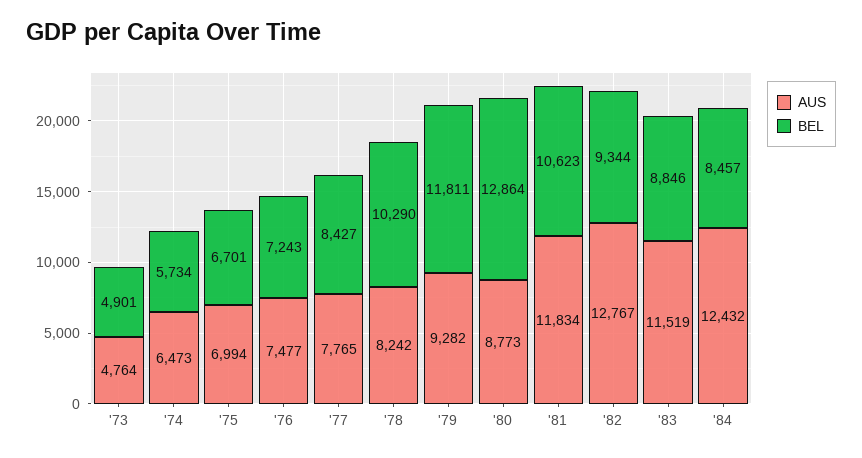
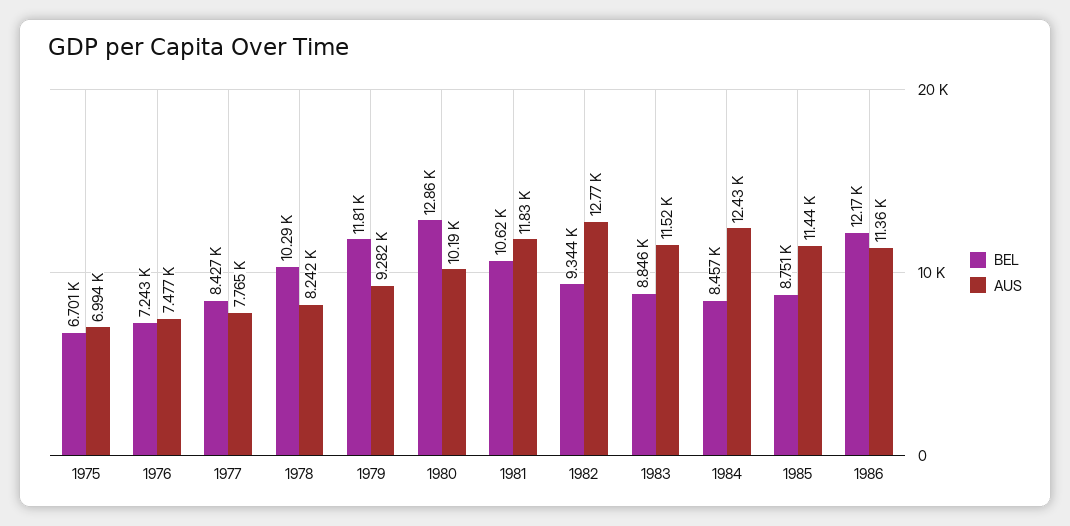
AUS, '73: 4764 -> none
BEL, '73: 4901 -> none
AUS, '74: 6473 -> none
BEL, '74: 5734 -> none
AUS, '80: 8773 -> 10190
BEL, 1985: none -> 8751
AUS, 1985: none -> 11440
BEL, 1986: none -> 12170
AUS, 1986: none -> 11360

